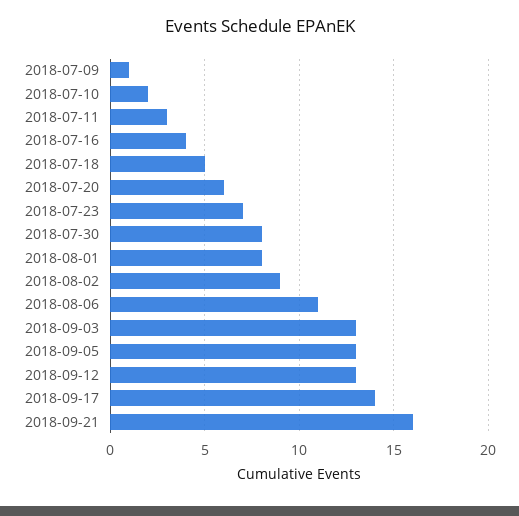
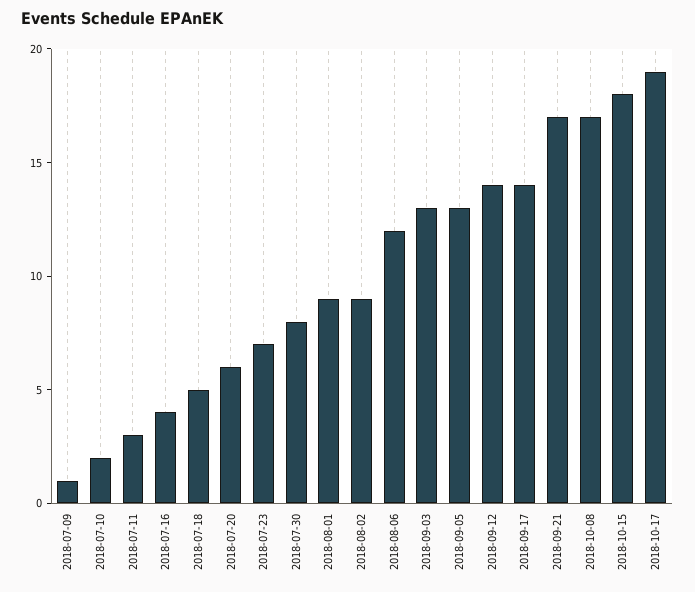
2018-08-01: 8 -> 9
2018-08-06: 11 -> 12
2018-09-12: 13 -> 14
2018-09-21: 16 -> 17
2018-10-08: none -> 17
2018-10-15: none -> 18
2018-10-17: none -> 19

